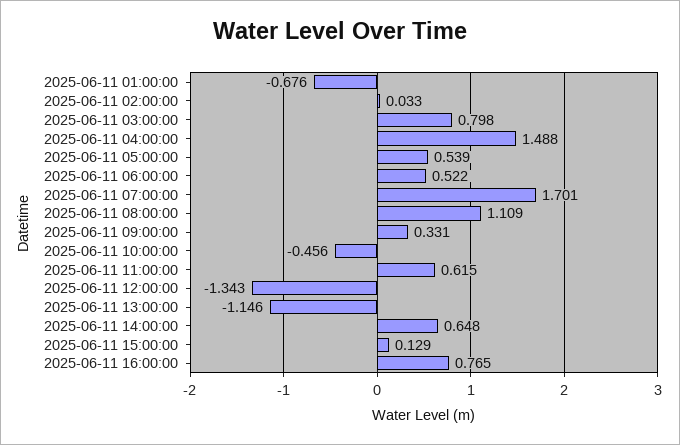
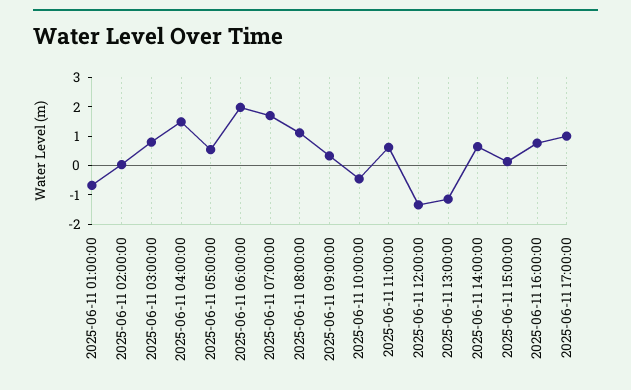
2025-06-11 06:00:00: 0.522 -> 2
2025-06-11 17:00:00: none -> 1

